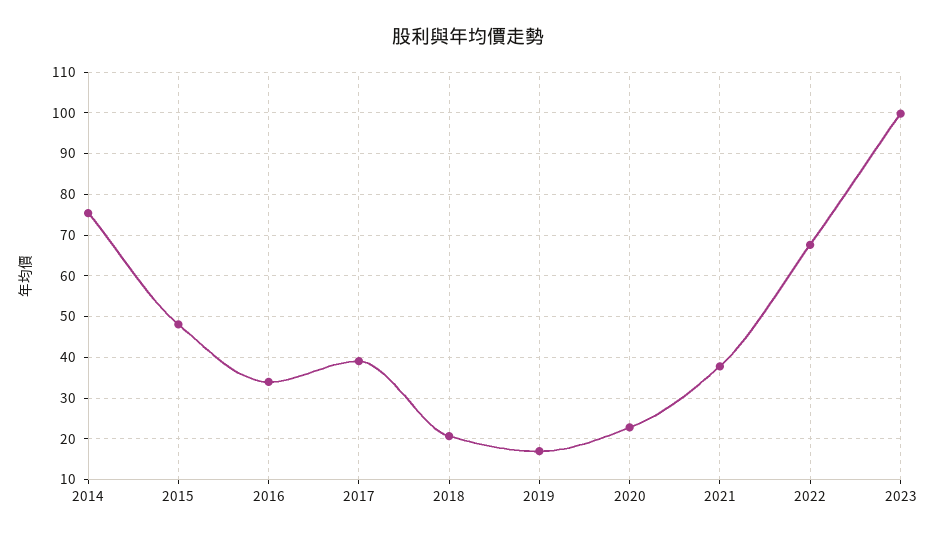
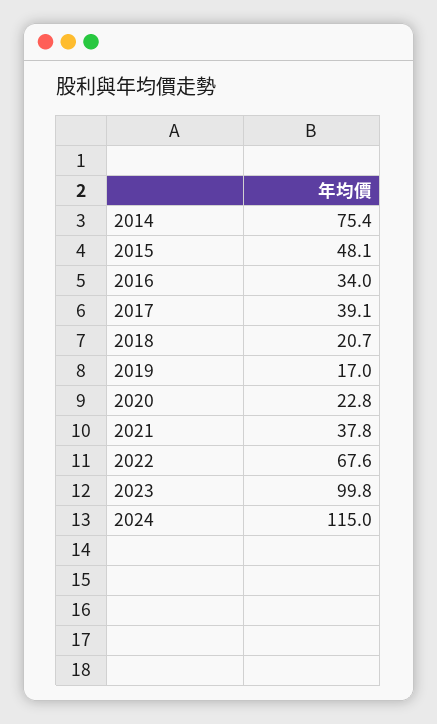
2024: none -> 115

